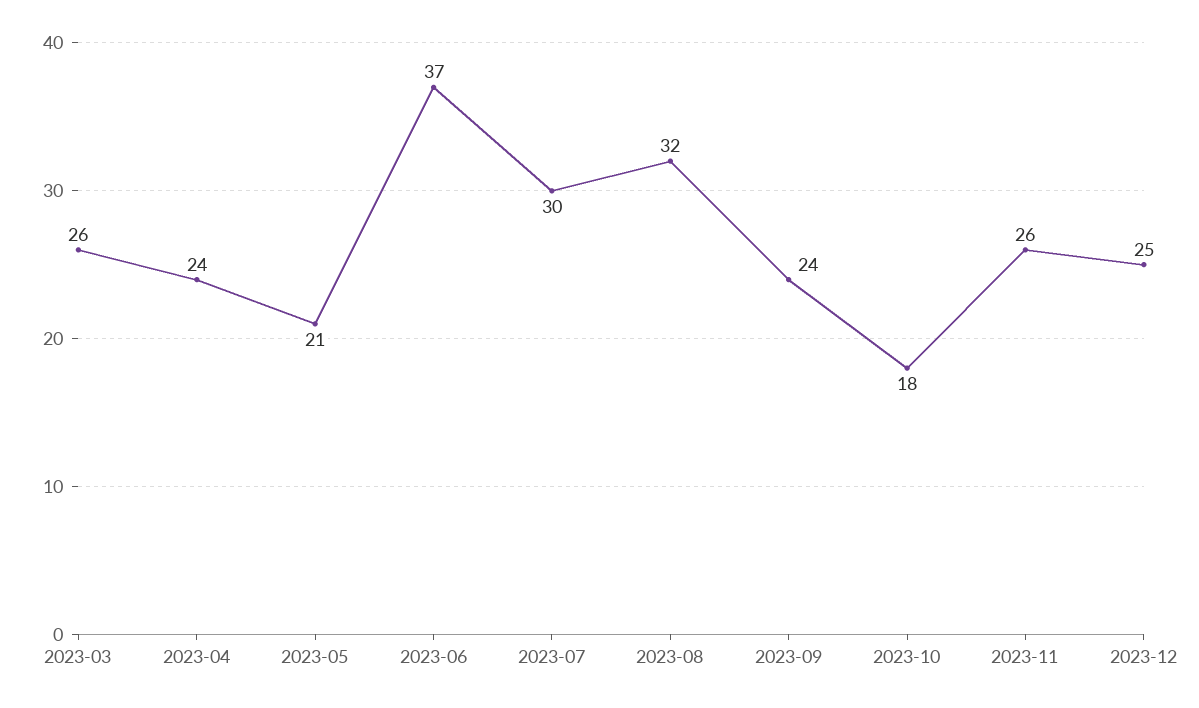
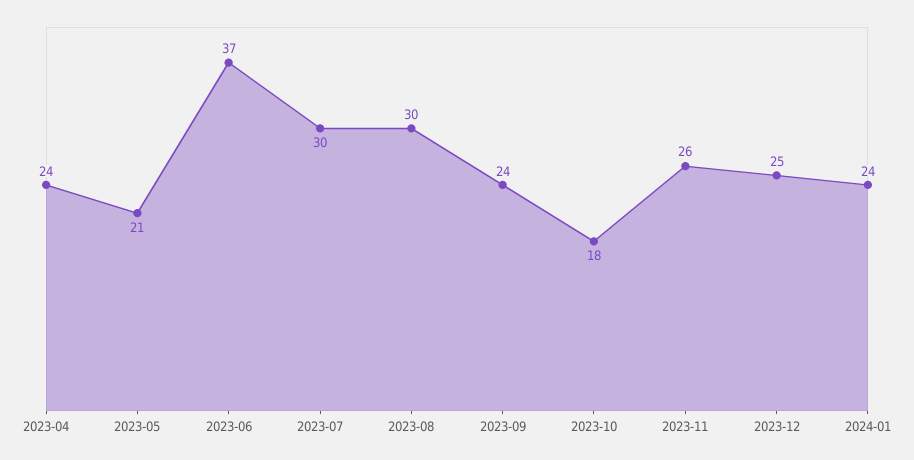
2023-03: 26 -> none
2023-08: 32 -> 30
2024-01: none -> 24

